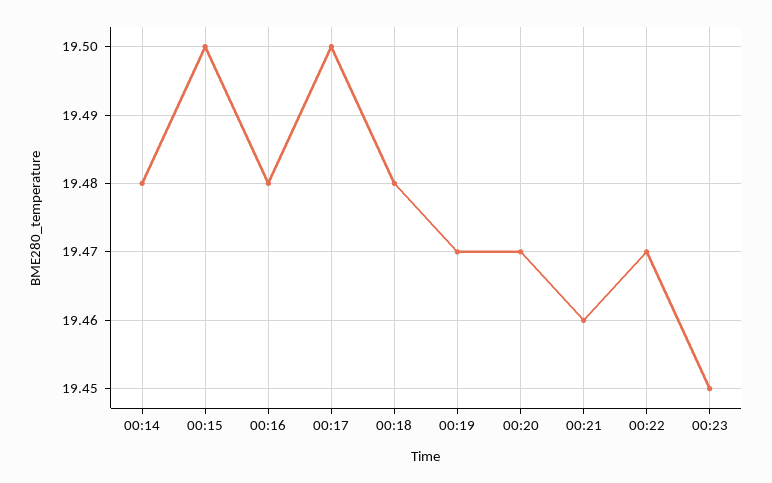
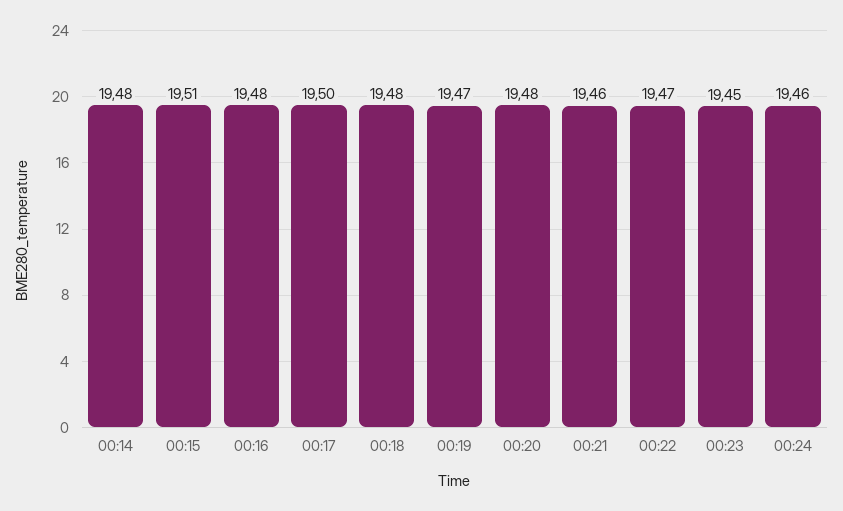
00:15: 19.5 -> 19.51
00:20: 19.47 -> 19.48
00:24: none -> 19.46

